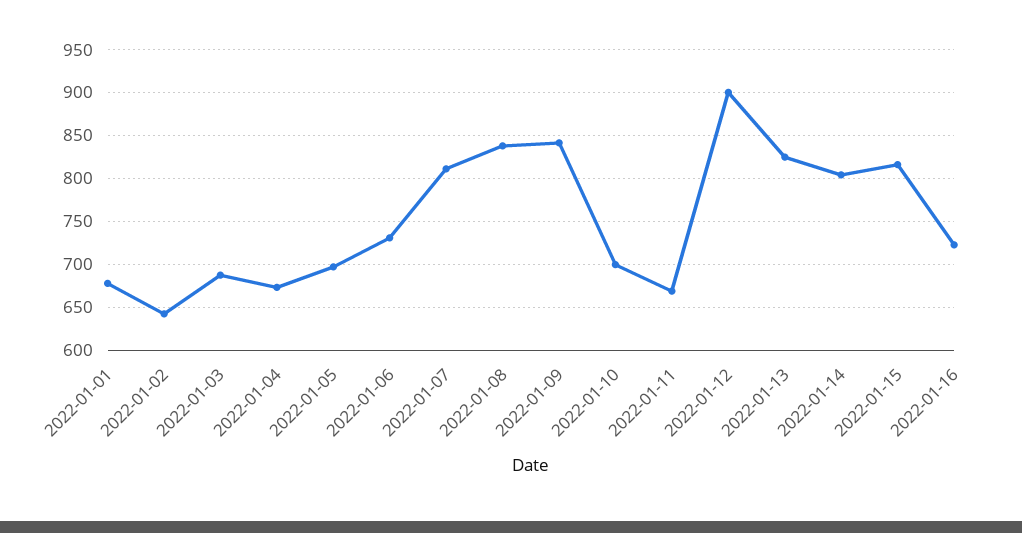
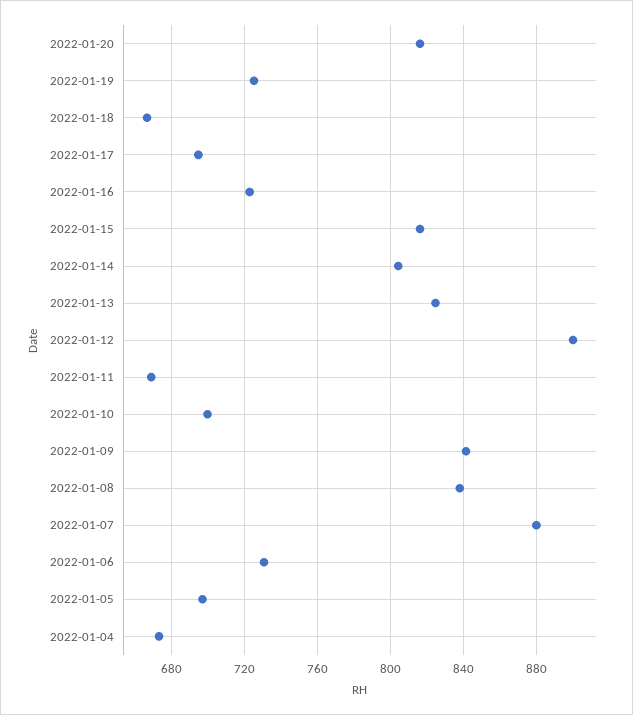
2022-01-01: 680 -> none
2022-01-02: 640 -> none
2022-01-03: 690 -> none
2022-01-07: 810 -> 880
2022-01-20: none -> 815
2022-01-19: none -> 725
2022-01-18: none -> 665
2022-01-17: none -> 695

